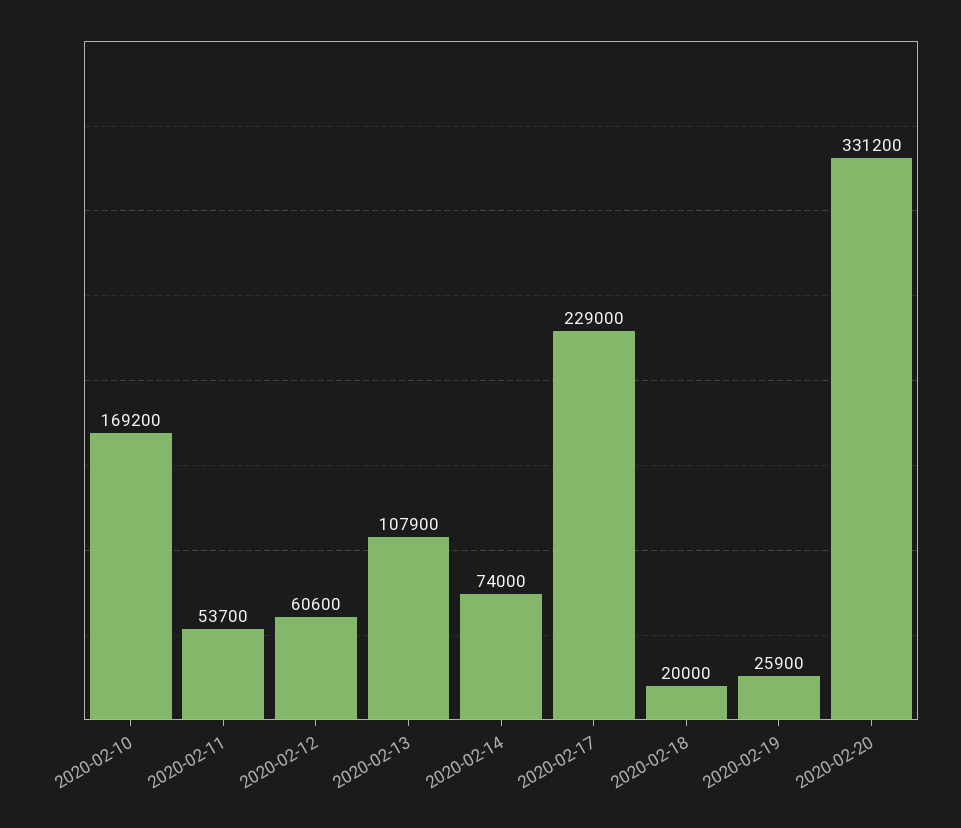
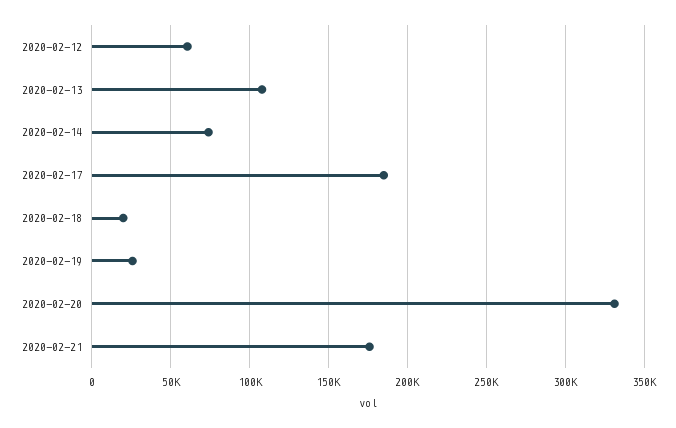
2020-02-10: 169200 -> none
2020-02-11: 53700 -> none
2020-02-17: 229000 -> 185000
2020-02-21: none -> 175000

